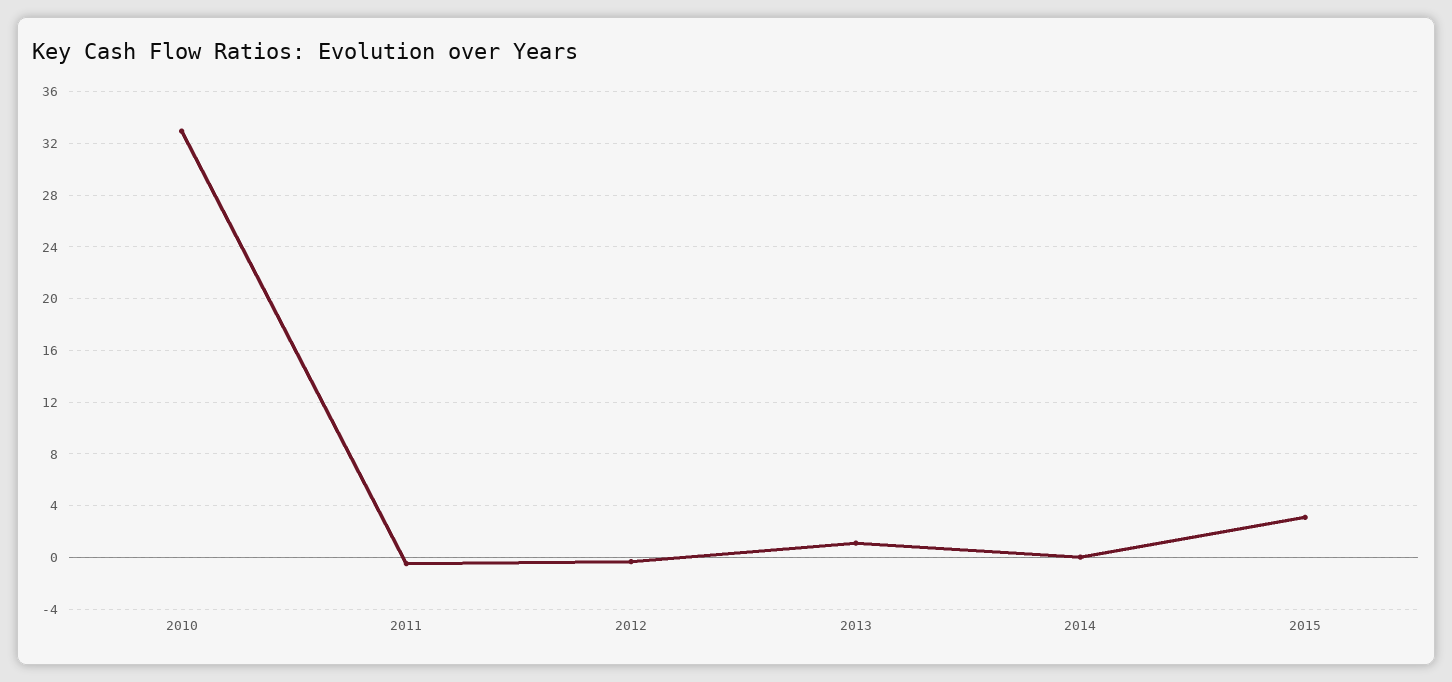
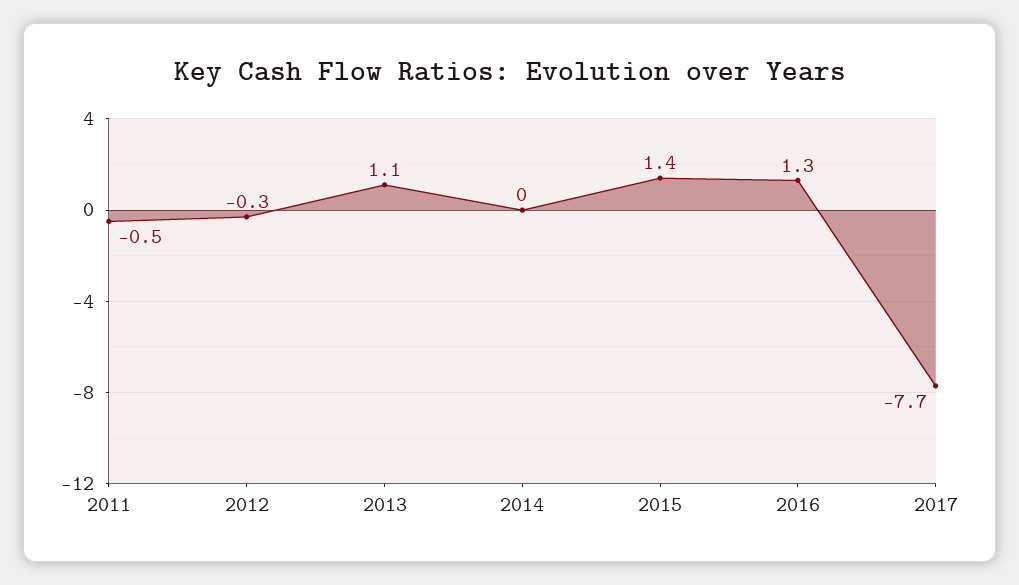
2010: 33 -> none
2015: 3 -> 1.4
2016: none -> 1.3
2017: none -> -7.7

